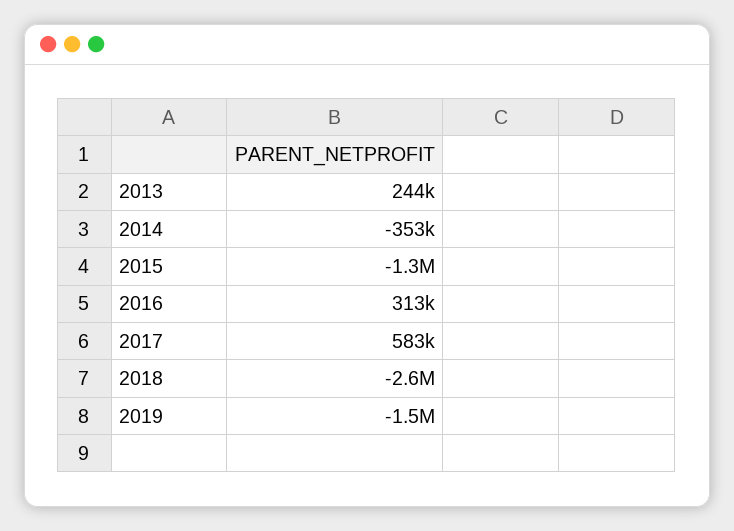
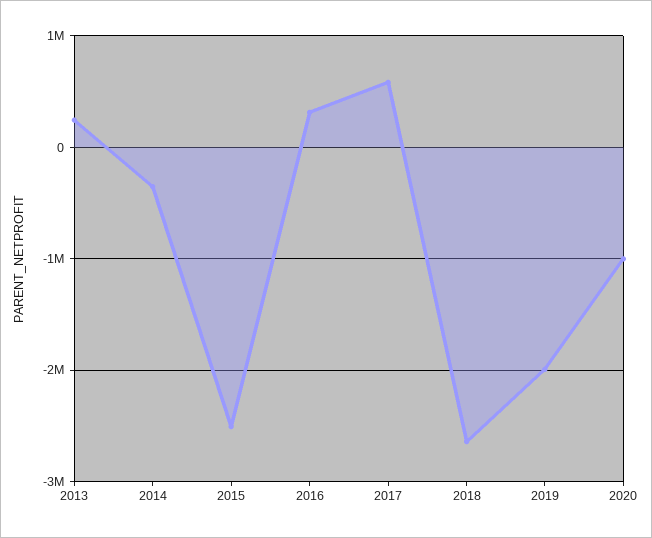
2015: -1300000 -> -2500000
2019: -1500000 -> -2000000
2020: none -> -1000000

